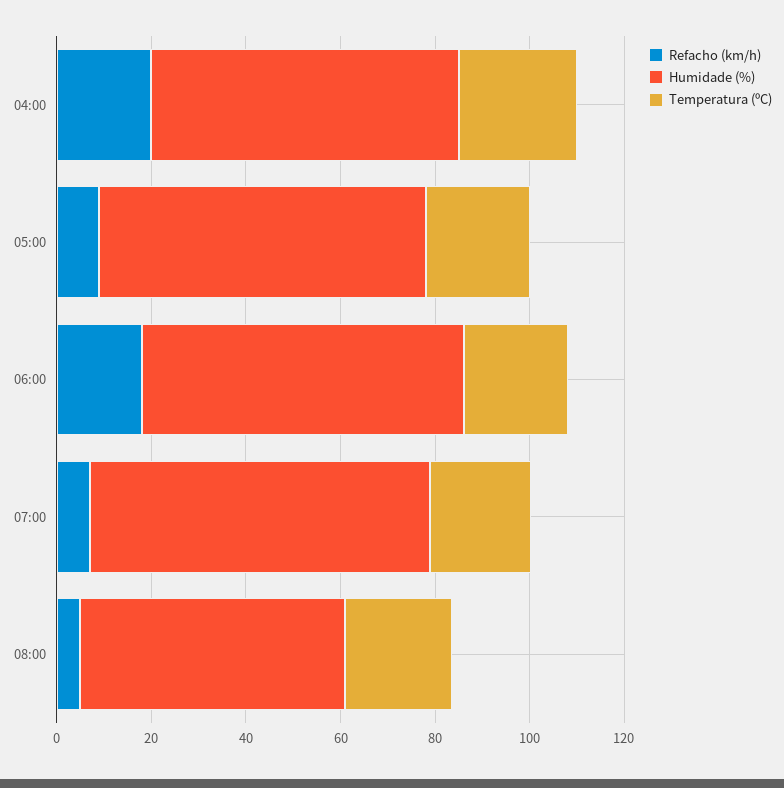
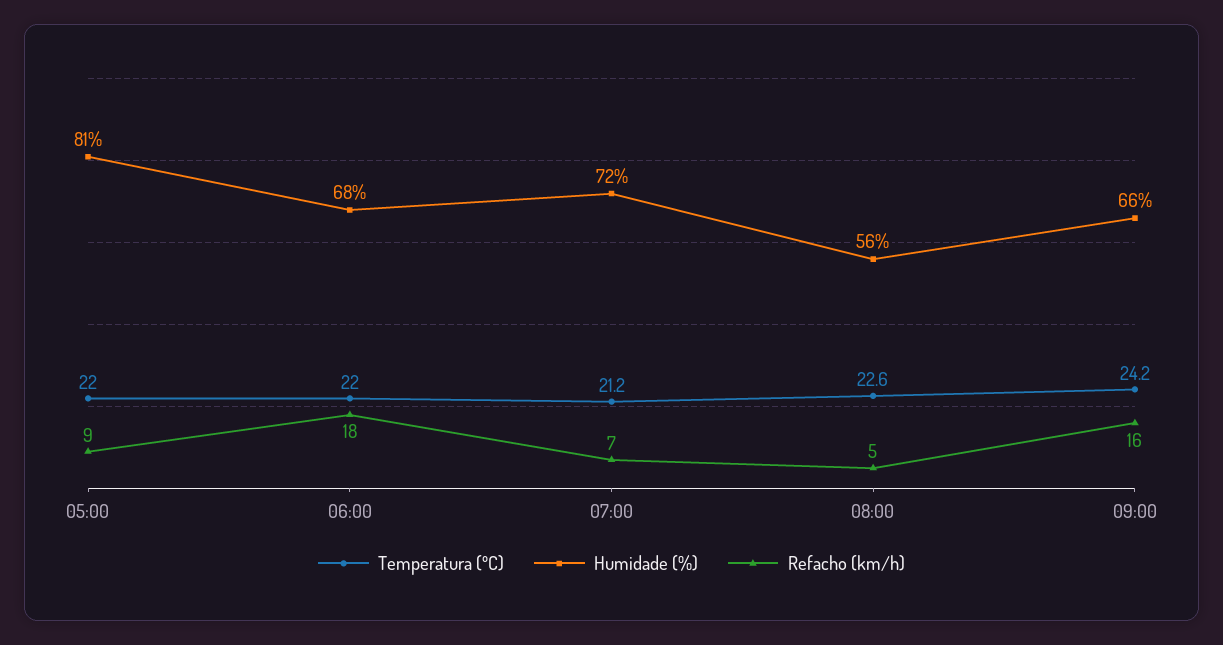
Refacho (km/h), 04:00: 20 -> none
Humidade (%), 04:00: 65 -> none
Temperatura (ºC), 04:00: 25 -> none
Humidade (%), 05:00: 70 -> 81
Temperatura (ºC), 09:00: none -> 24.2
Humidade (%), 09:00: none -> 66
Refacho (km/h), 09:00: none -> 16

